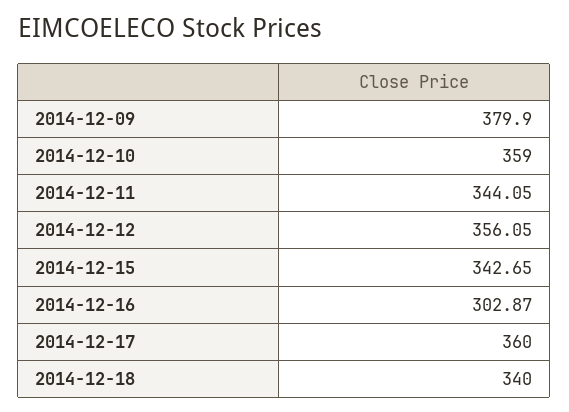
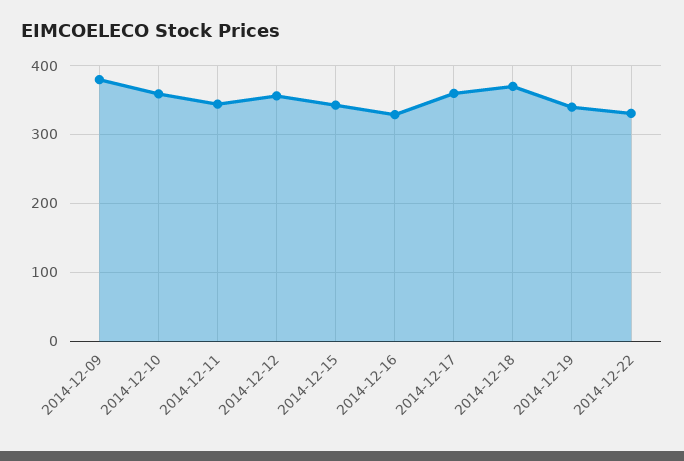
2014-12-16: 302.87 -> 330
2014-12-18: 340 -> 370
2014-12-19: none -> 340
2014-12-22: none -> 330

